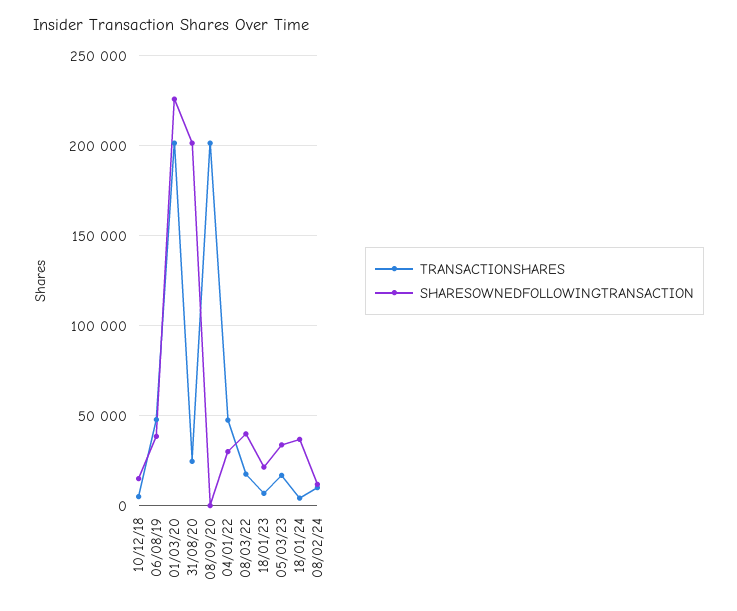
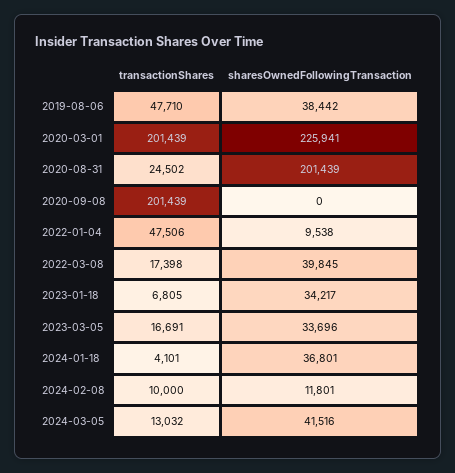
TRANSACTIONSHARES, 10/12/18: 5000 -> none
SHARESOWNEDFOLLOWINGTRANSACTION, 10/12/18: 15000 -> none
SHARESOWNEDFOLLOWINGTRANSACTION, 04/01/22: 30000 -> 9538
SHARESOWNEDFOLLOWINGTRANSACTION, 18/01/23: 20000 -> 34217
TRANSACTIONSHARES, 2024-03-05: none -> 13032
SHARESOWNEDFOLLOWINGTRANSACTION, 2024-03-05: none -> 41516

